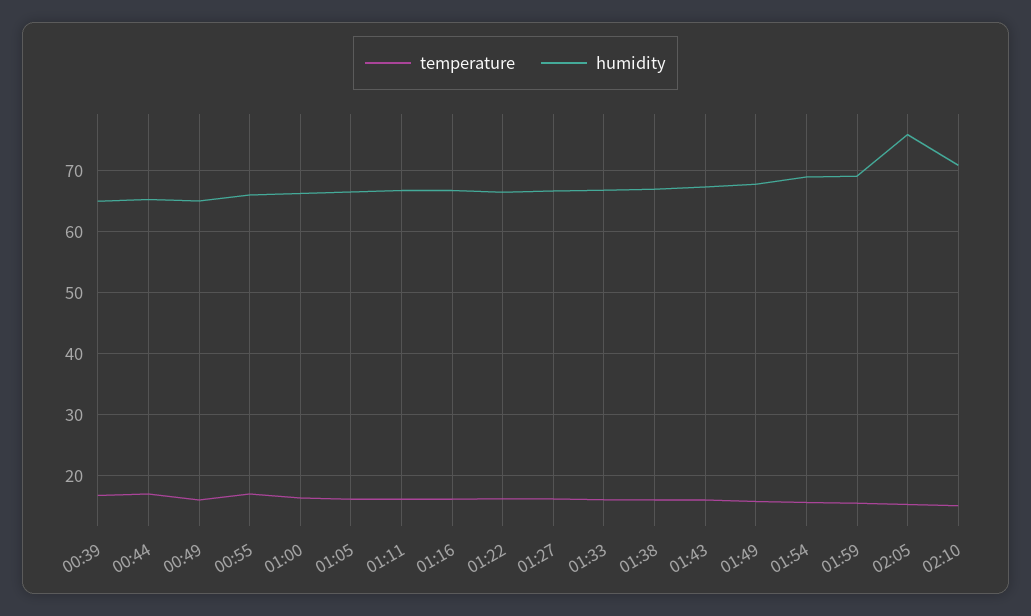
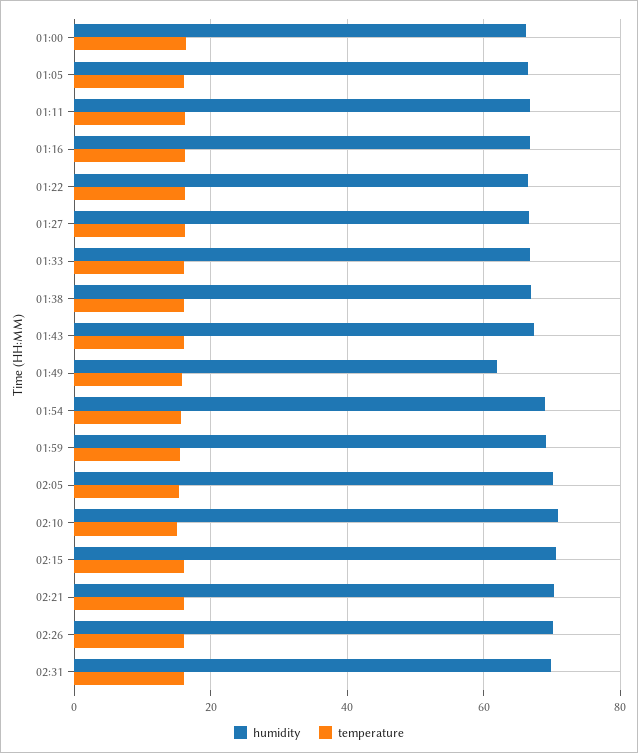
temperature, 00:39: 17 -> none
humidity, 00:39: 65 -> none
temperature, 00:44: 17 -> none
humidity, 00:44: 65 -> none
temperature, 00:49: 16 -> none
humidity, 00:49: 65 -> none
temperature, 00:55: 17 -> none
humidity, 00:55: 66 -> none
humidity, 01:49: 68 -> 62
humidity, 02:05: 76 -> 70
humidity, 02:15: none -> 70
temperature, 02:15: none -> 16
humidity, 02:21: none -> 70
temperature, 02:21: none -> 16
humidity, 02:26: none -> 70
temperature, 02:26: none -> 16
humidity, 02:31: none -> 70
temperature, 02:31: none -> 16

